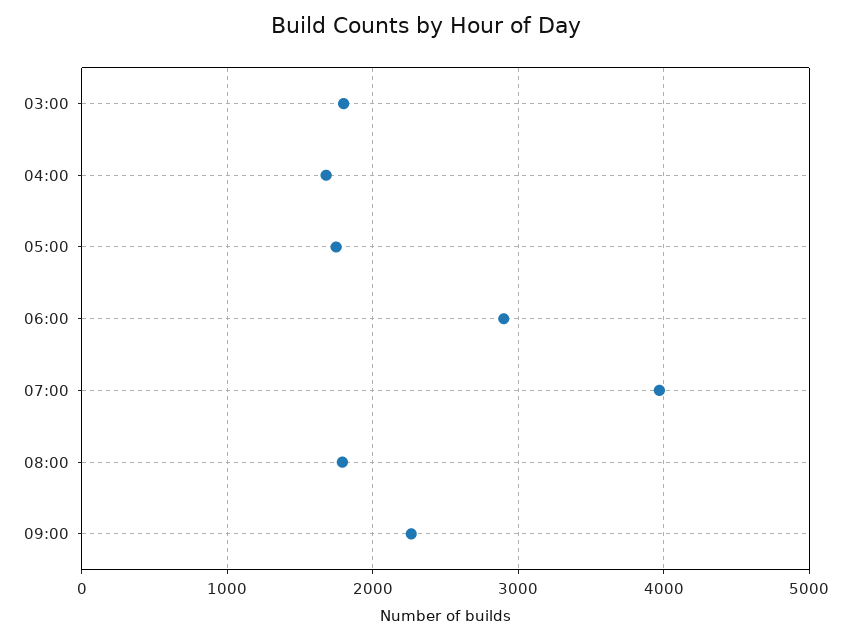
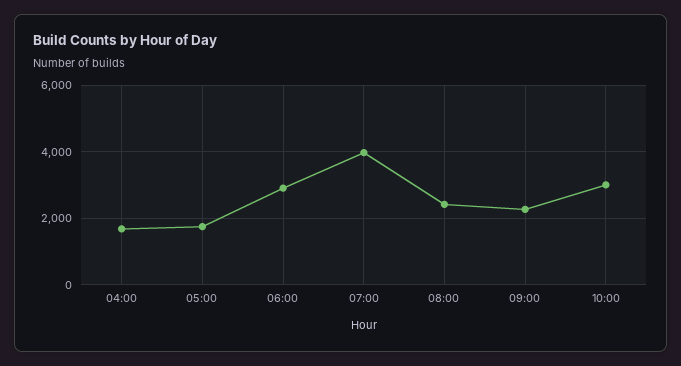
03:00: 1800 -> none
08:00: 1800 -> 2400
10:00: none -> 3000

